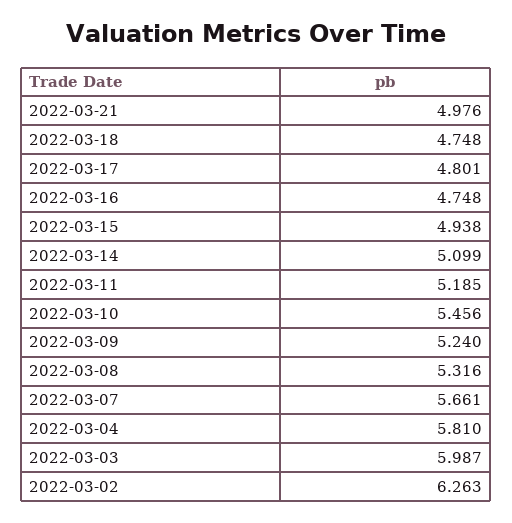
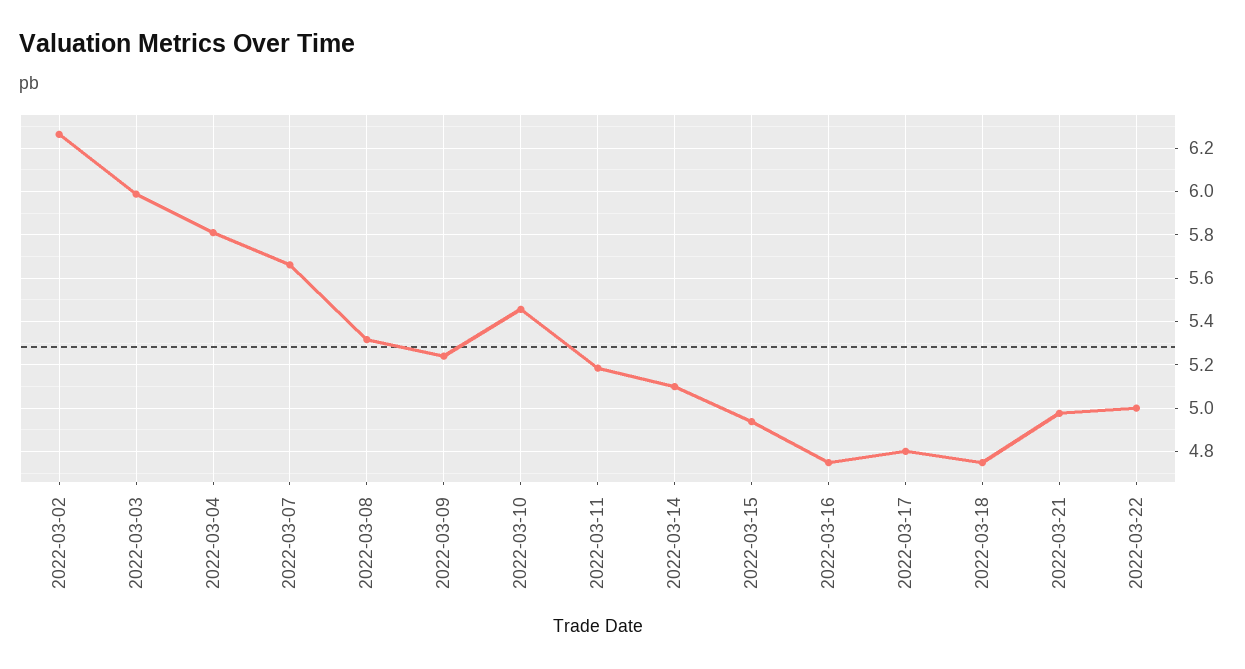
2022-03-22: none -> 5

